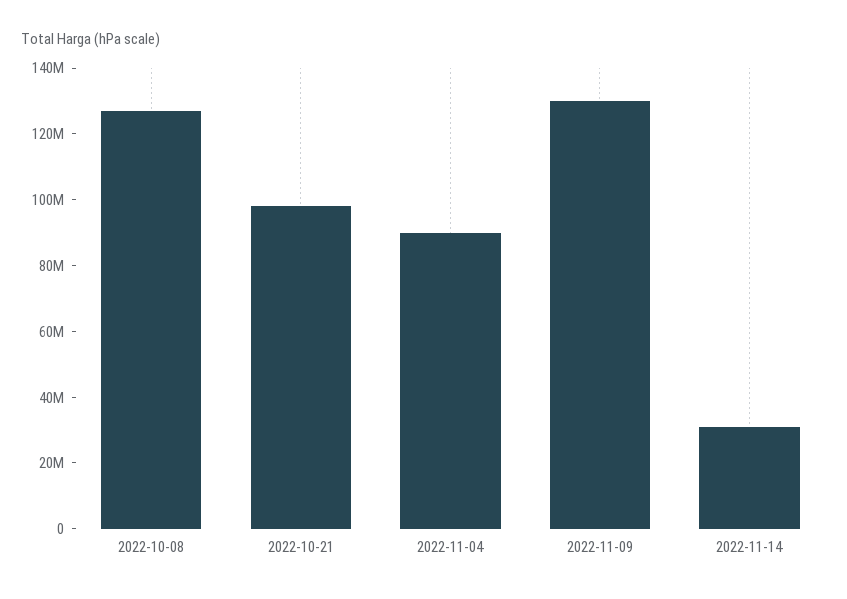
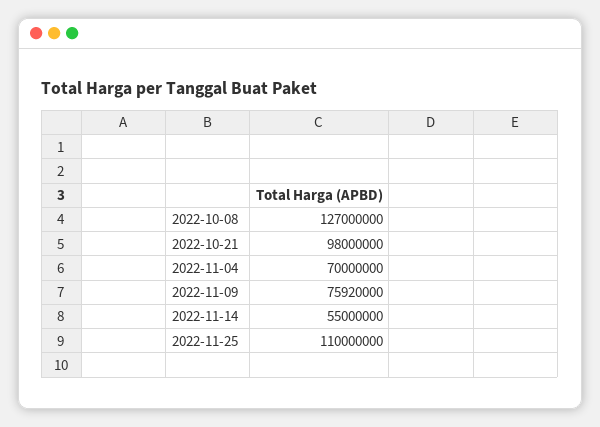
2022-11-04: 90000000 -> 70000000
2022-11-09: 130000000 -> 75920000
2022-11-14: 30000000 -> 55000000
2022-11-25: none -> 110000000

